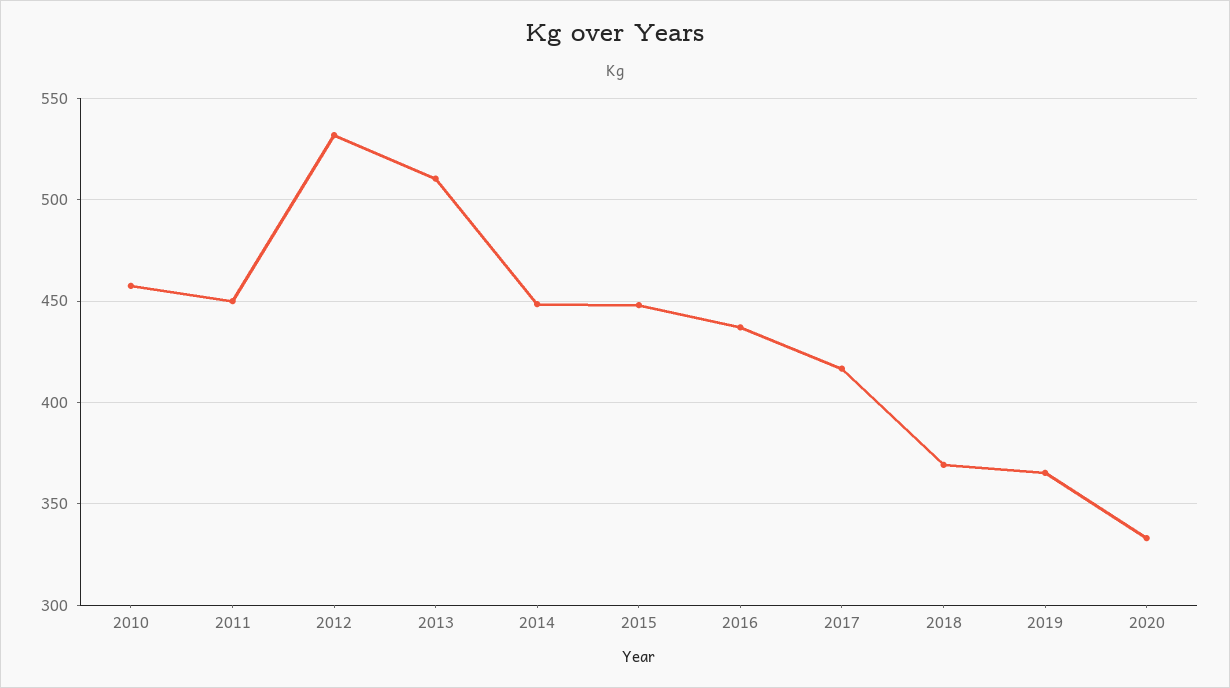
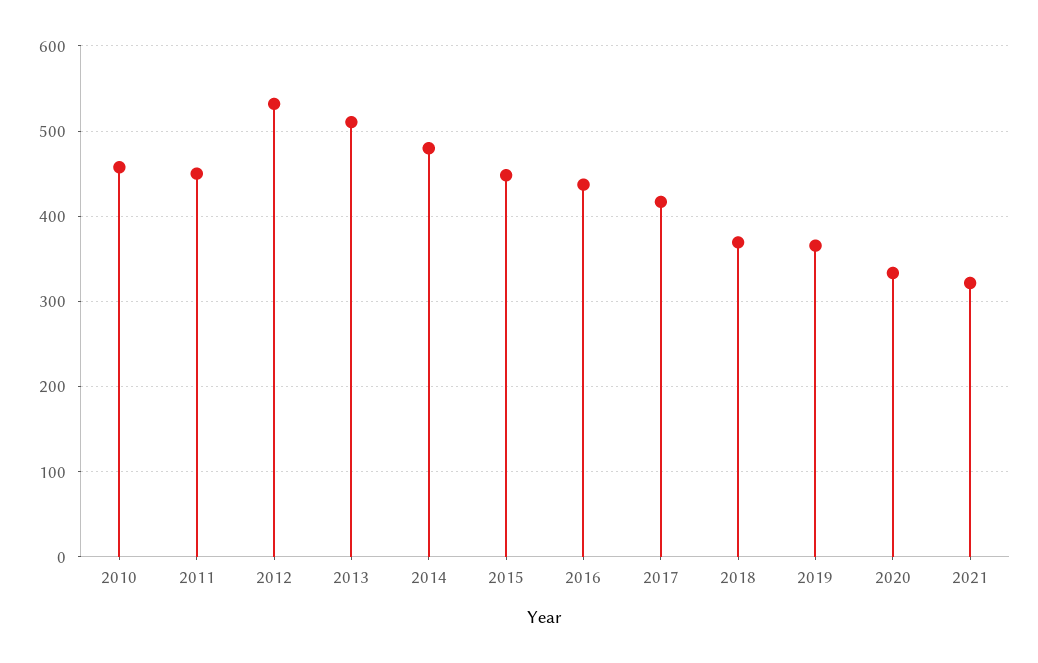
2014: 450 -> 480
2021: none -> 320

